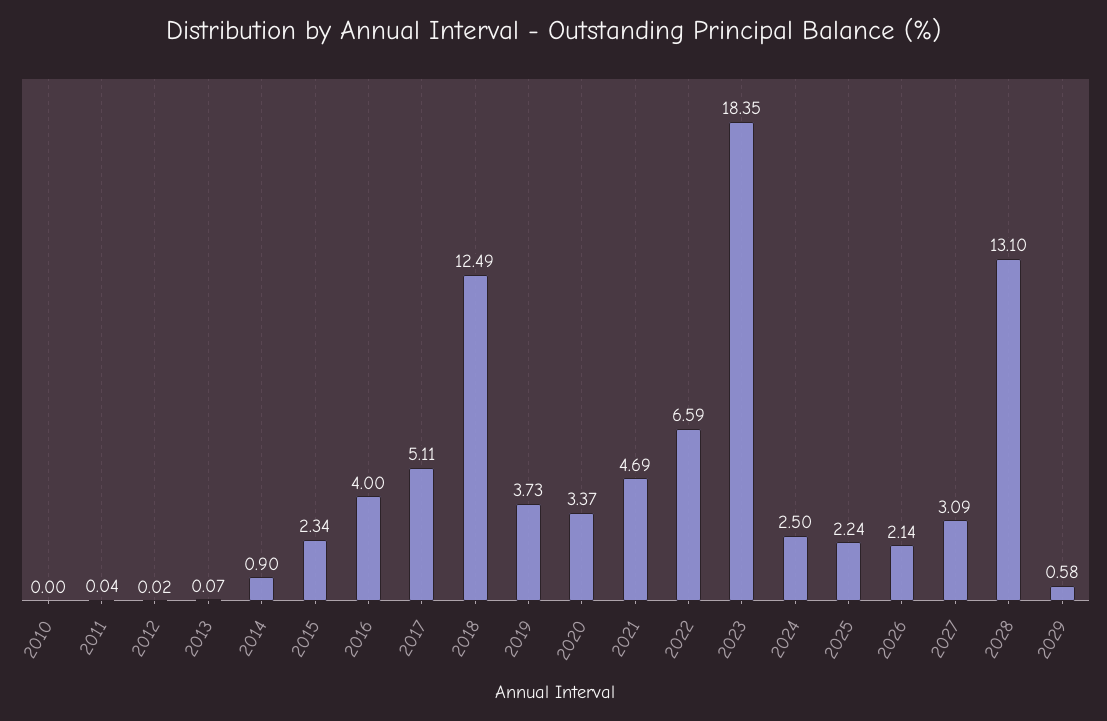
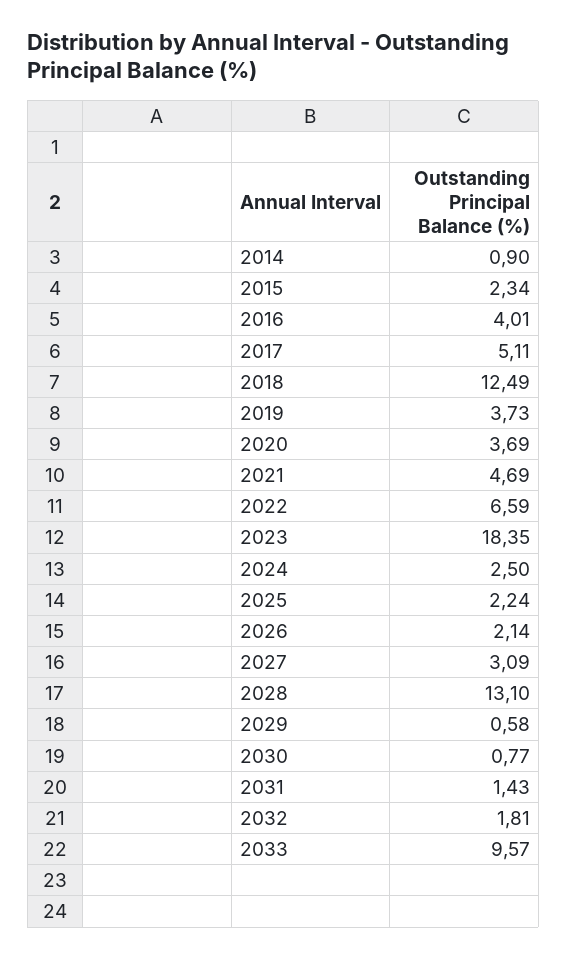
2010: 0 -> none
2011: 0.04 -> none
2012: 0.02 -> none
2013: 0.07 -> none
2016: 4 -> 4.01
2020: 3.37 -> 3.69
2030: none -> 0.77
2031: none -> 1.43
2032: none -> 1.81
2033: none -> 9.57

